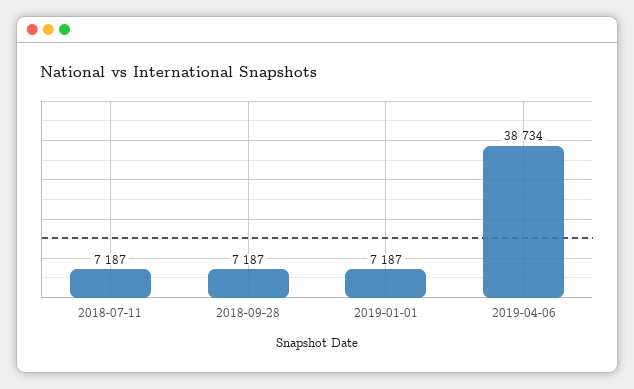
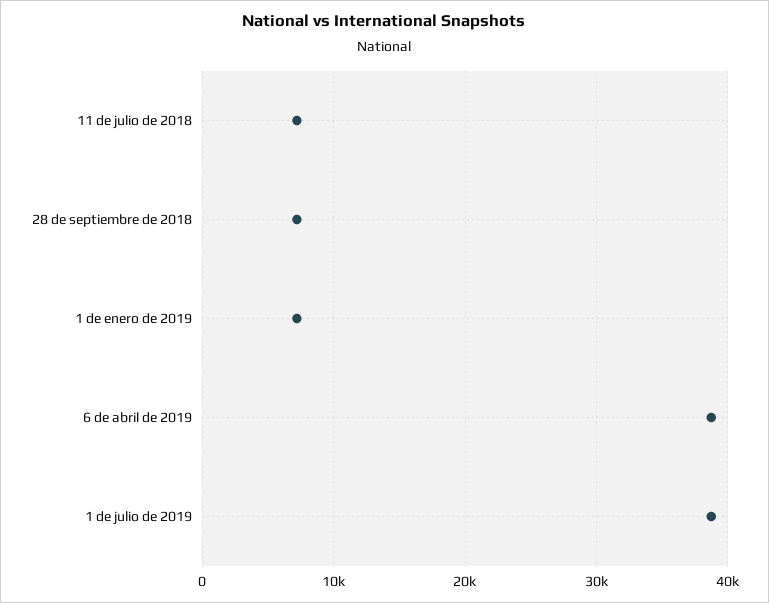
1 de julio de 2019: none -> 39000

